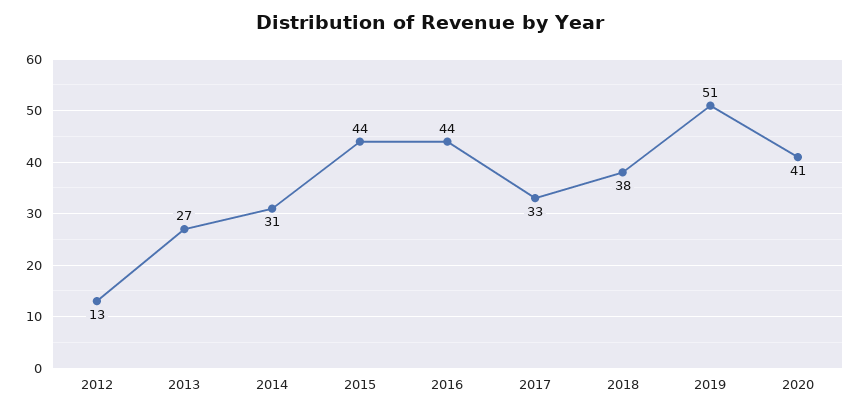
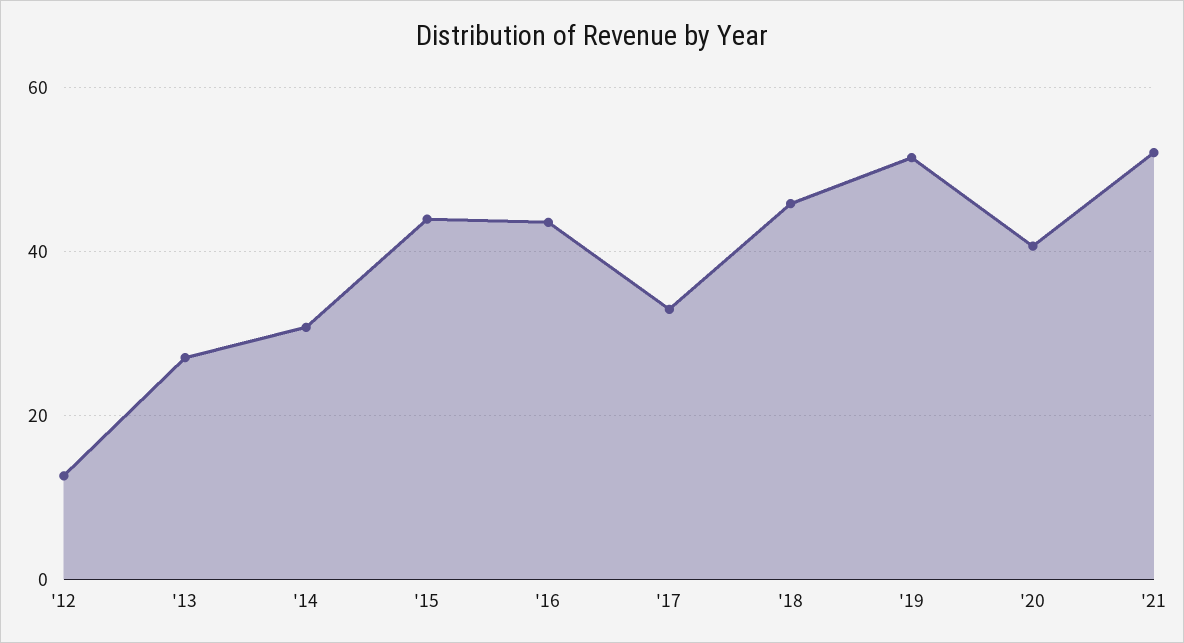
2018: 38 -> 46
'21: none -> 52

